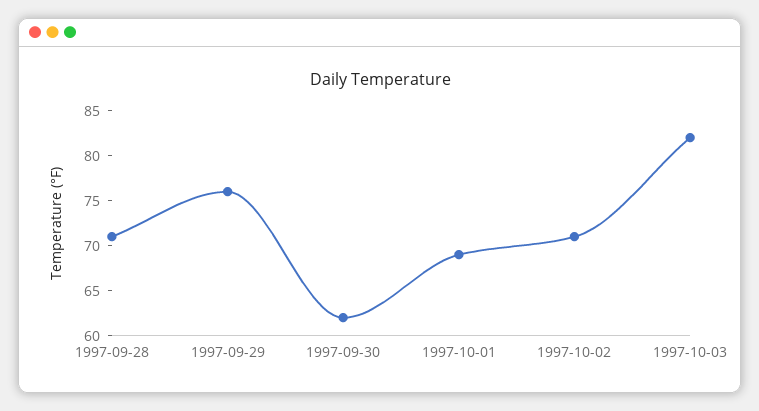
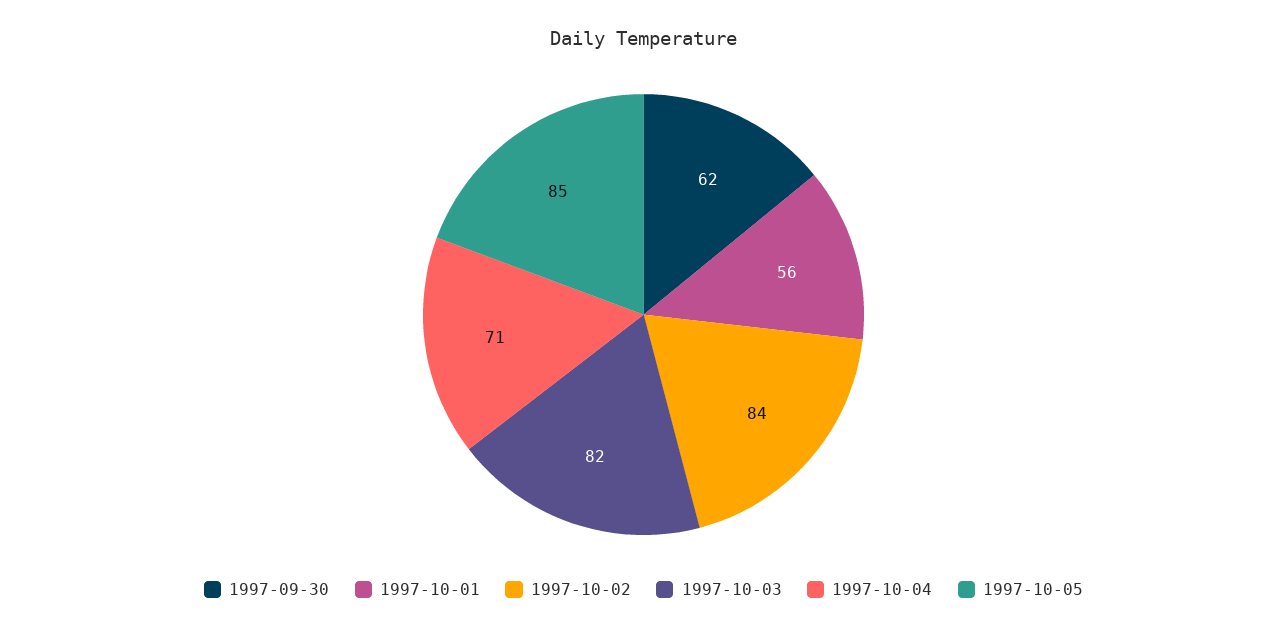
1997-09-28: 71 -> none
1997-09-29: 76 -> none
1997-10-01: 69 -> 56
1997-10-02: 71 -> 84
1997-10-04: none -> 71
1997-10-05: none -> 85

